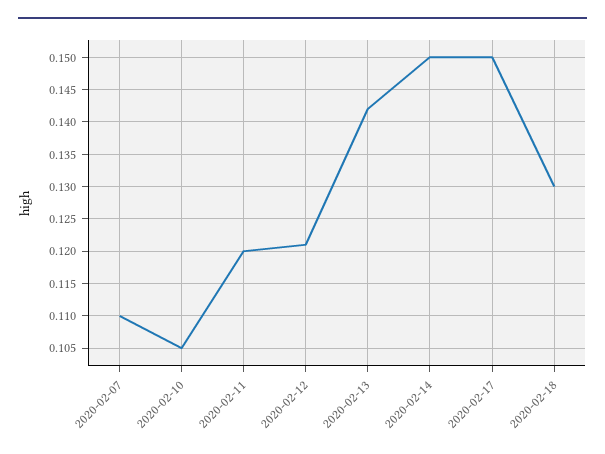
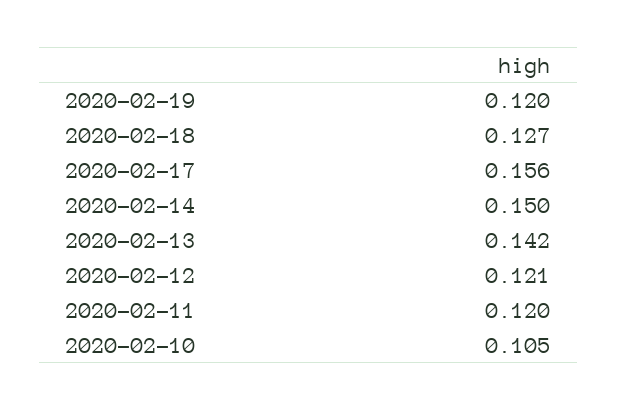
2020-02-07: 0.11 -> none
2020-02-17: 0.15 -> 0.156
2020-02-18: 0.13 -> 0.127
2020-02-19: none -> 0.12

